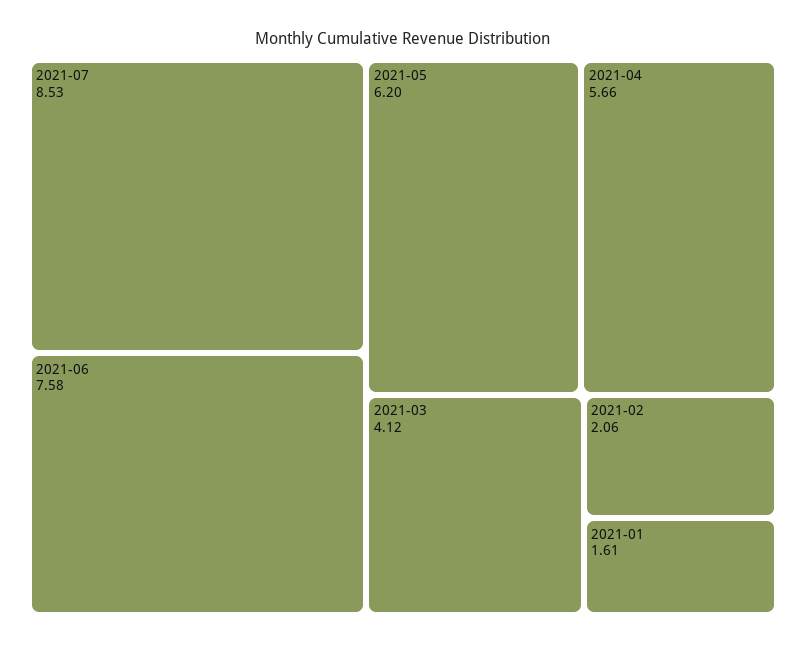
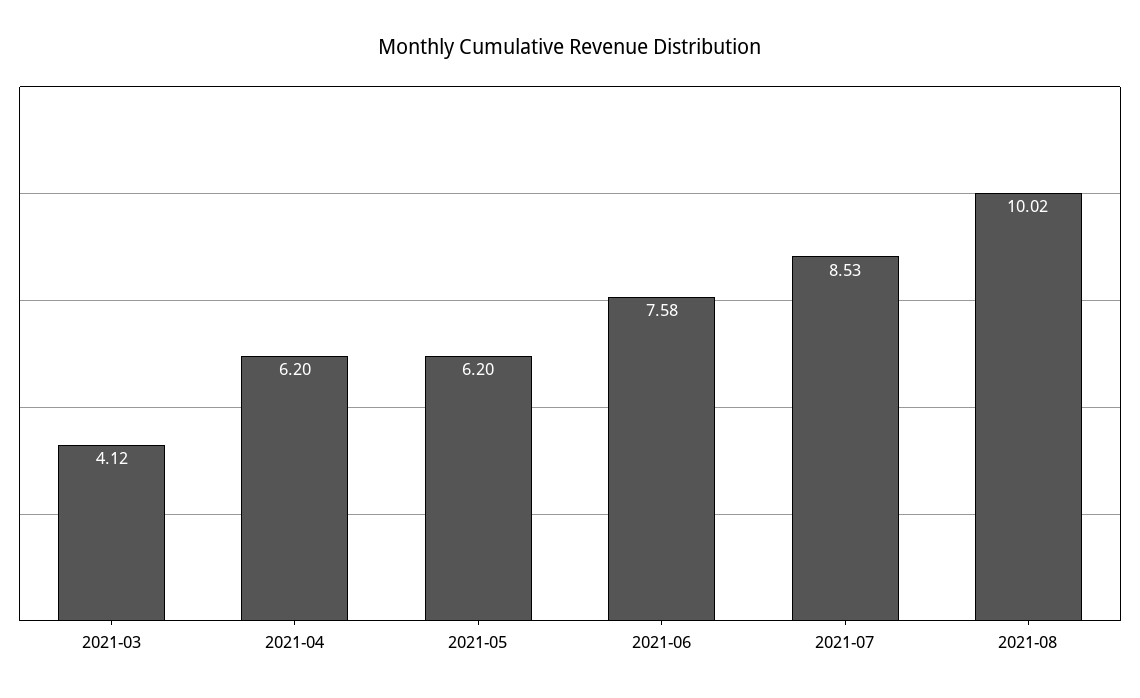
2021-04: 5.66 -> 6.2
2021-02: 2.06 -> none
2021-01: 1.61 -> none
2021-08: none -> 10.02

